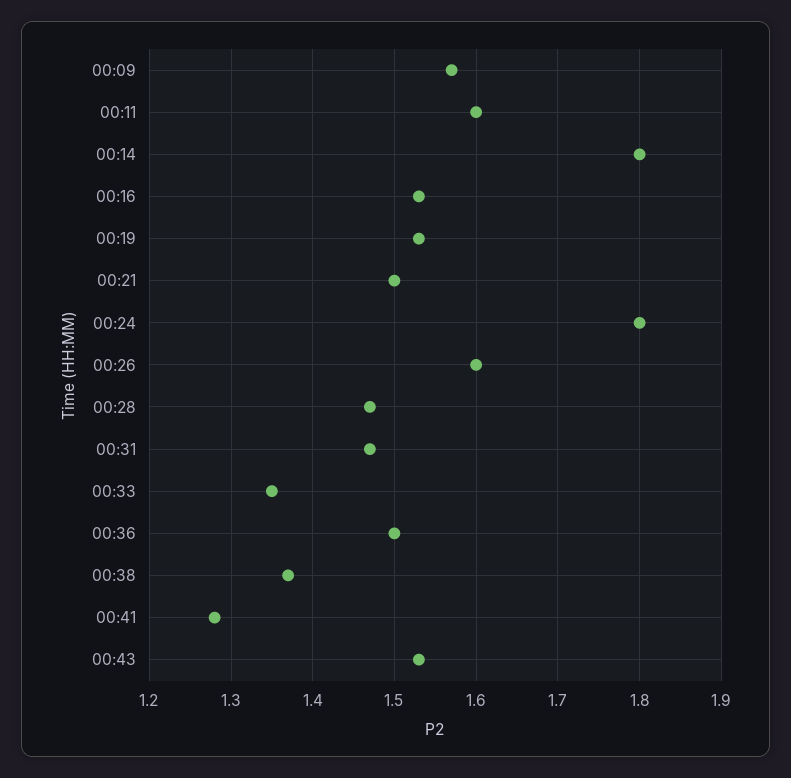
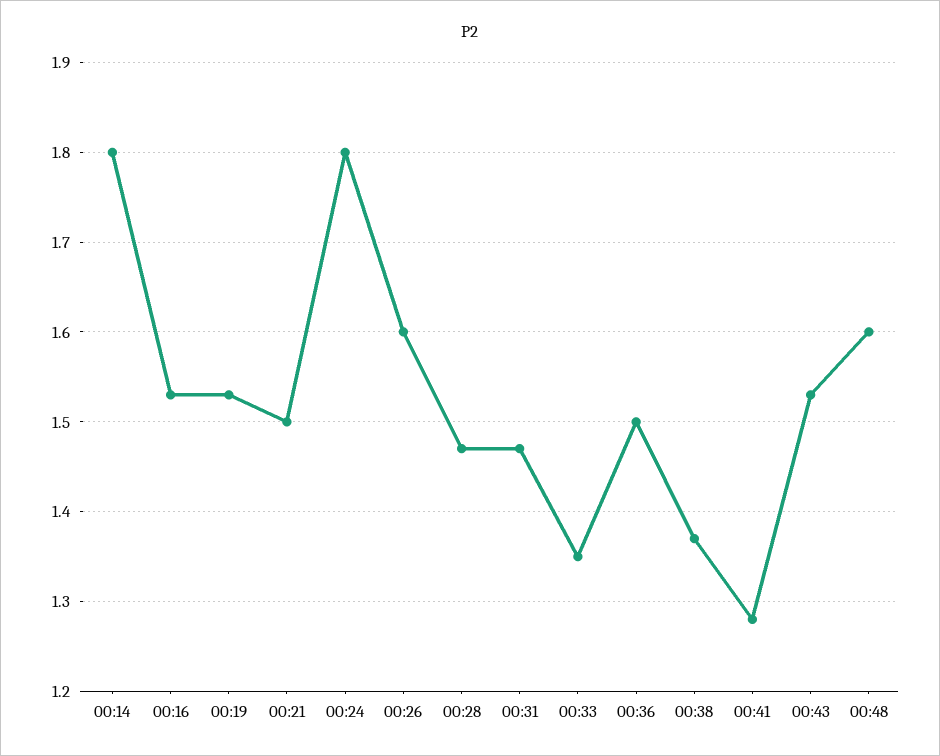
00:09: 1.57 -> none
00:11: 1.6 -> none
00:48: none -> 1.6

